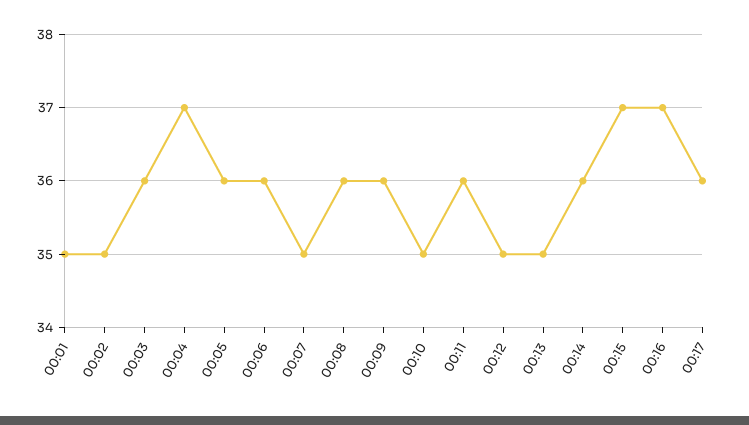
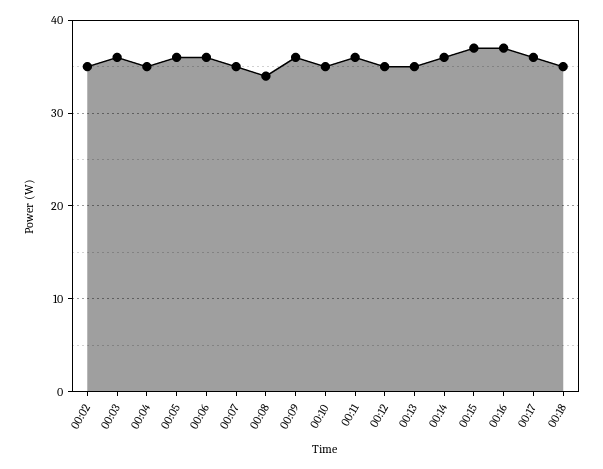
00:01: 35 -> none
00:04: 37 -> 35
00:08: 36 -> 34
00:18: none -> 35

